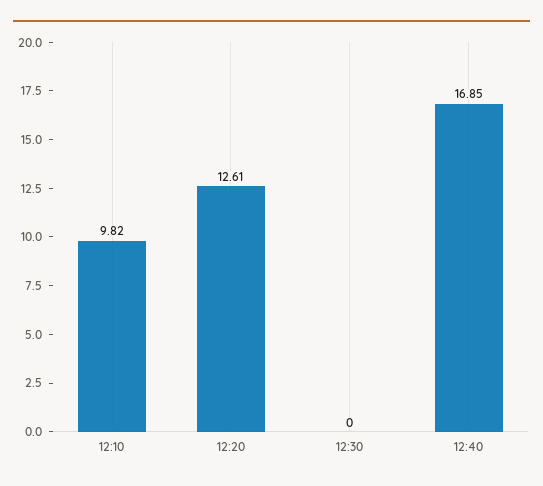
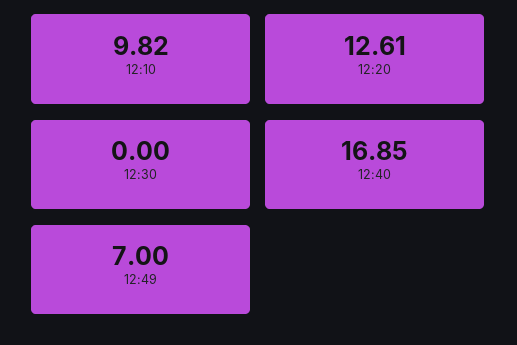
12:49: none -> 7

